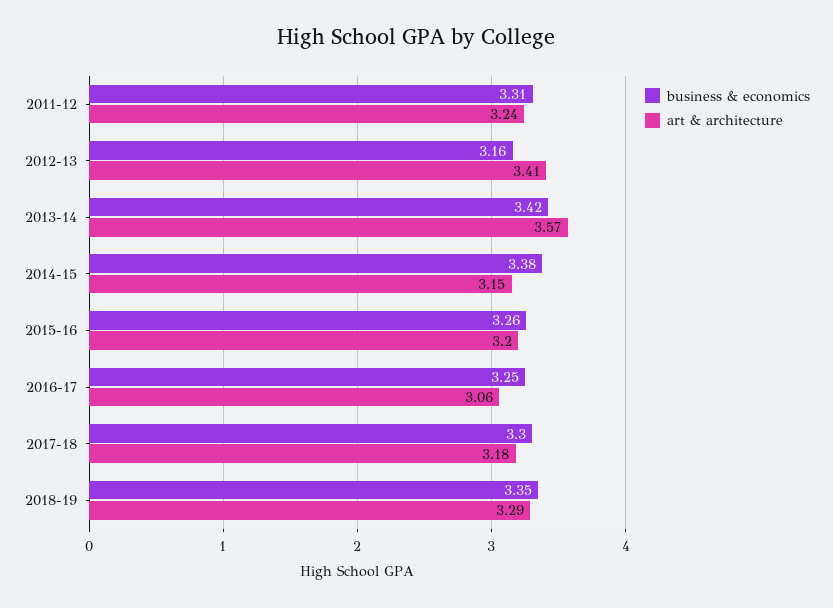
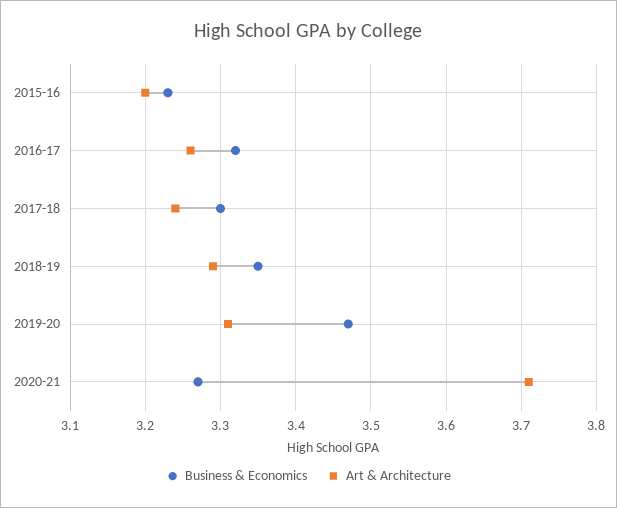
business & economics, 2011-12: 3.31 -> none
art & architecture, 2011-12: 3.24 -> none
business & economics, 2012-13: 3.16 -> none
art & architecture, 2012-13: 3.41 -> none
business & economics, 2013-14: 3.42 -> none
art & architecture, 2013-14: 3.57 -> none
business & economics, 2014-15: 3.38 -> none
art & architecture, 2014-15: 3.15 -> none
business & economics, 2015-16: 3.26 -> 3.23
business & economics, 2016-17: 3.25 -> 3.32
art & architecture, 2016-17: 3.06 -> 3.26
art & architecture, 2017-18: 3.18 -> 3.24
business & economics, 2019-20: none -> 3.47
art & architecture, 2019-20: none -> 3.31
business & economics, 2020-21: none -> 3.27
art & architecture, 2020-21: none -> 3.71

